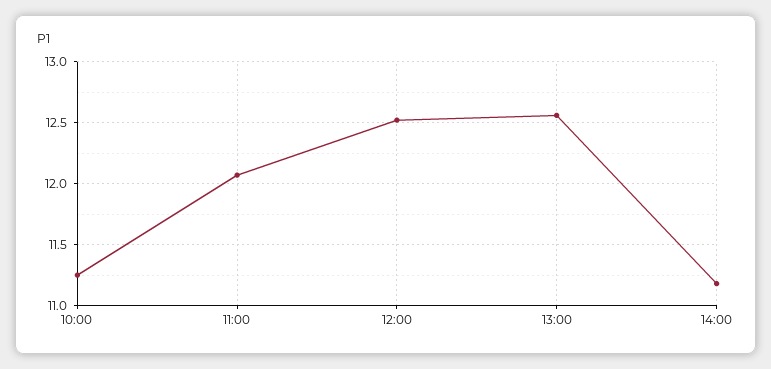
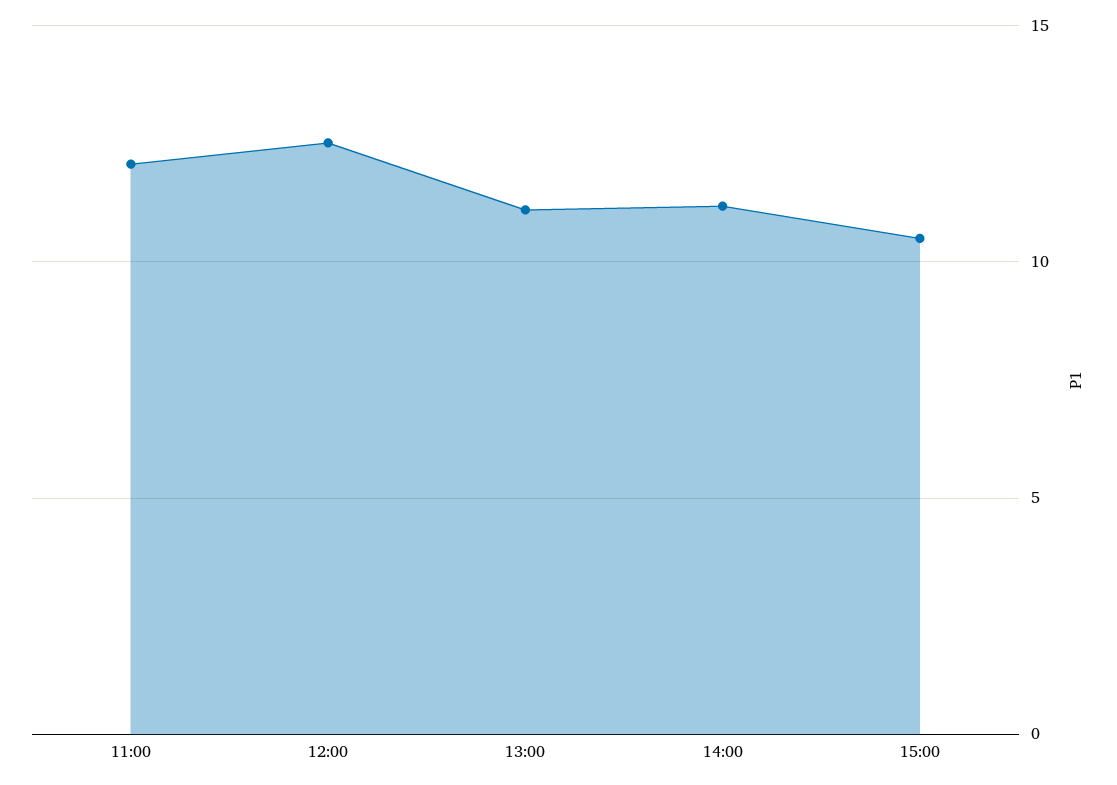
10:00: 11.25 -> none
13:00: 12.55 -> 11
15:00: none -> 10.5

